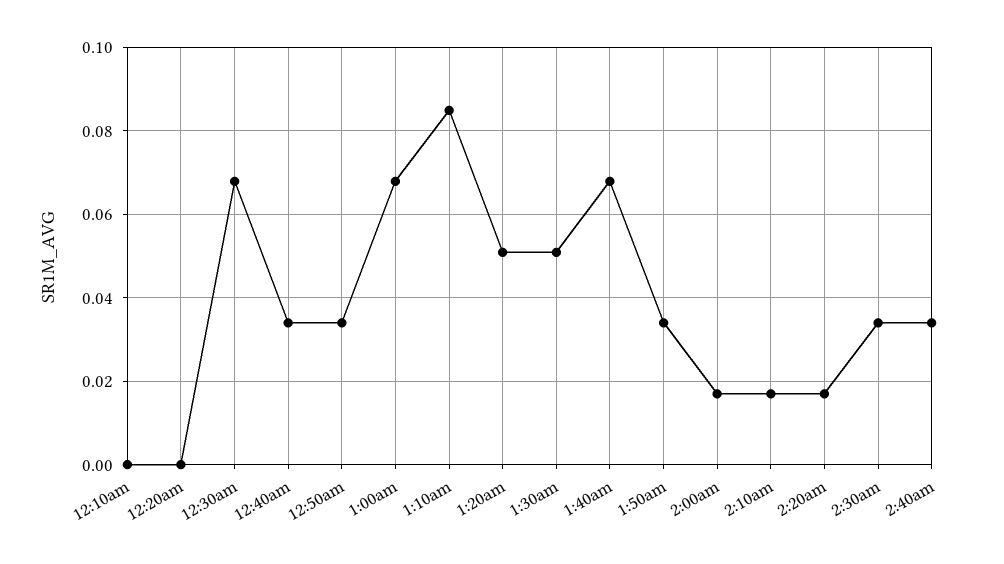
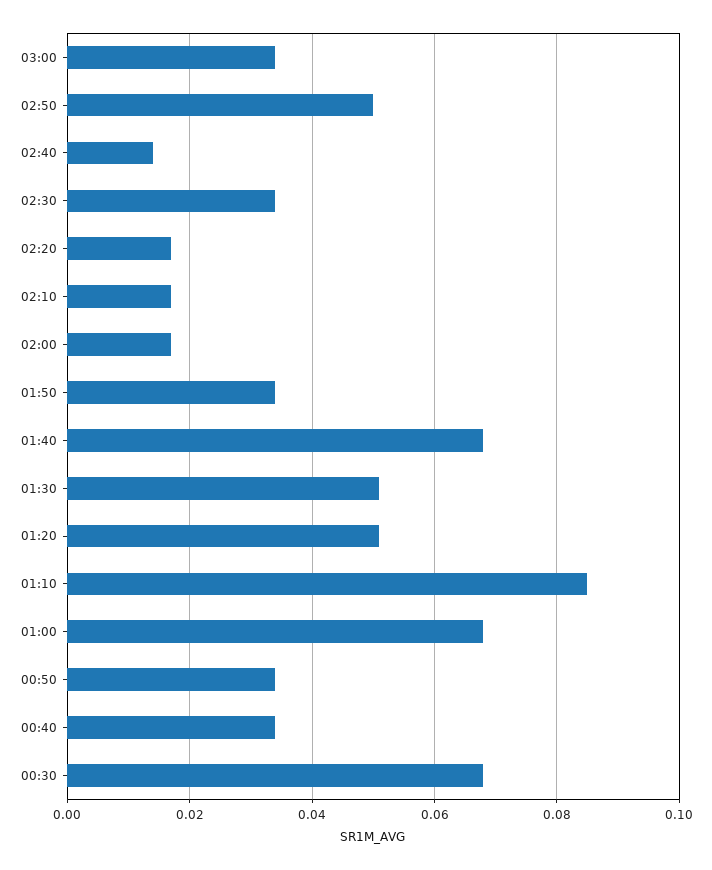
12:10am: 0 -> none
12:20am: 0 -> none
2:40am: 0.034 -> 0.014
03:00: none -> 0.034
02:50: none -> 0.05

